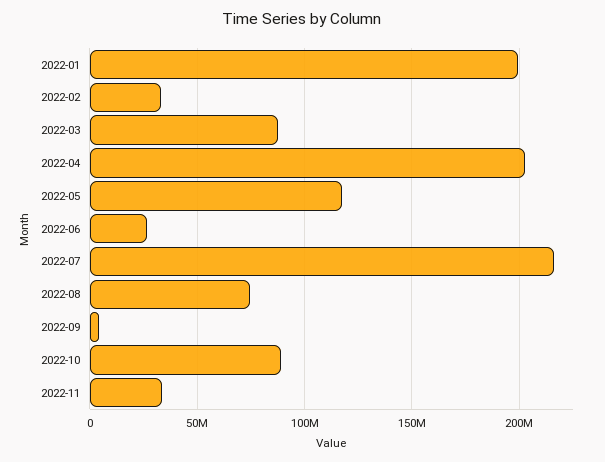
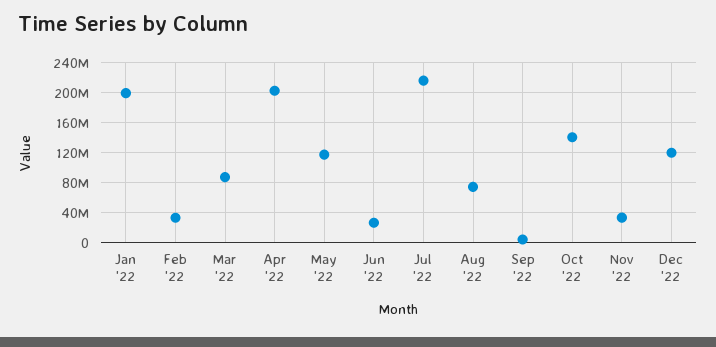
2022-10: 90000000 -> 140000000
Dec '22: none -> 120000000

